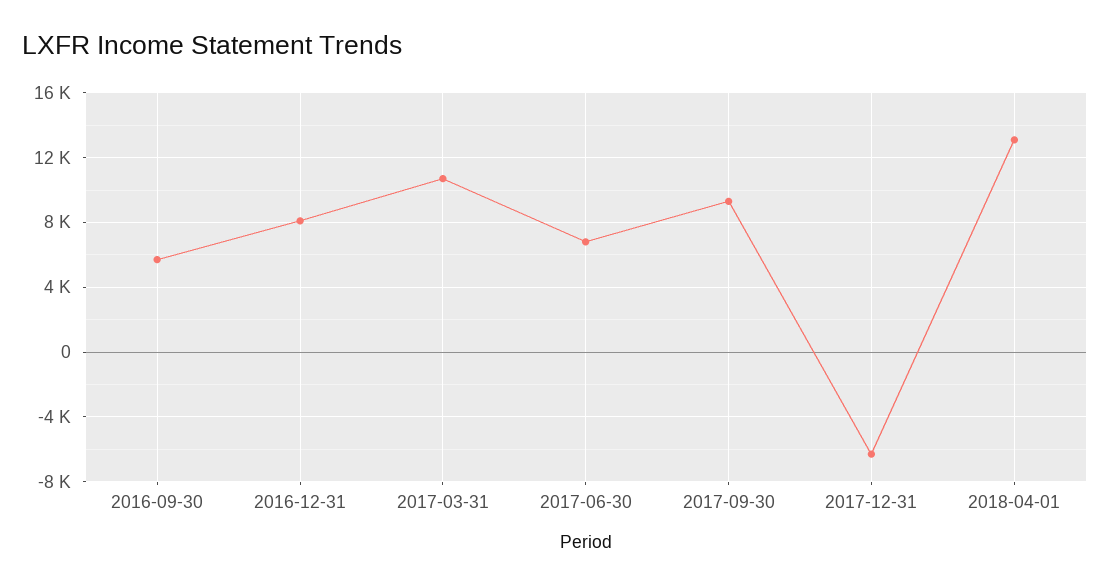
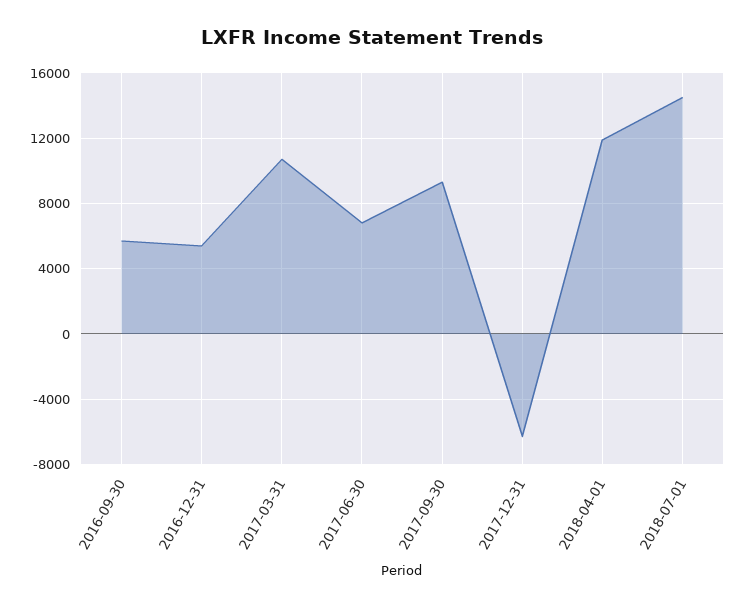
2016-12-31: 8000 -> 5500
2018-04-01: 13000 -> 12000
2018-07-01: none -> 14500

